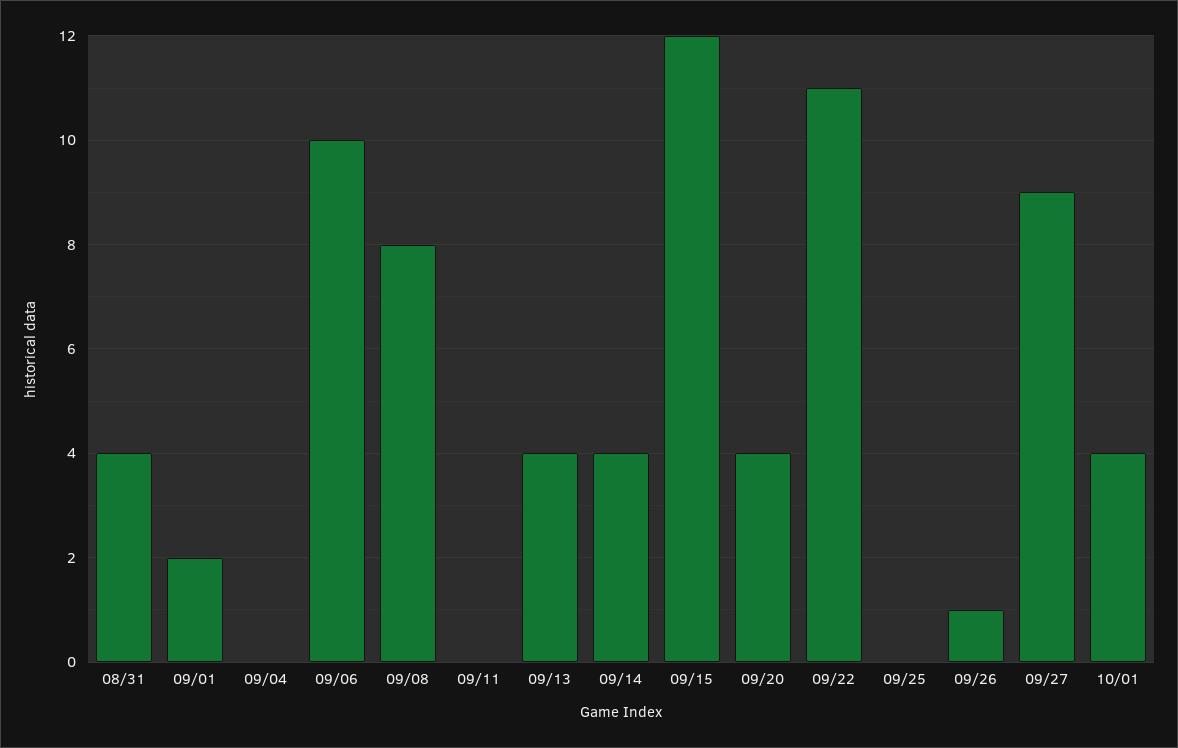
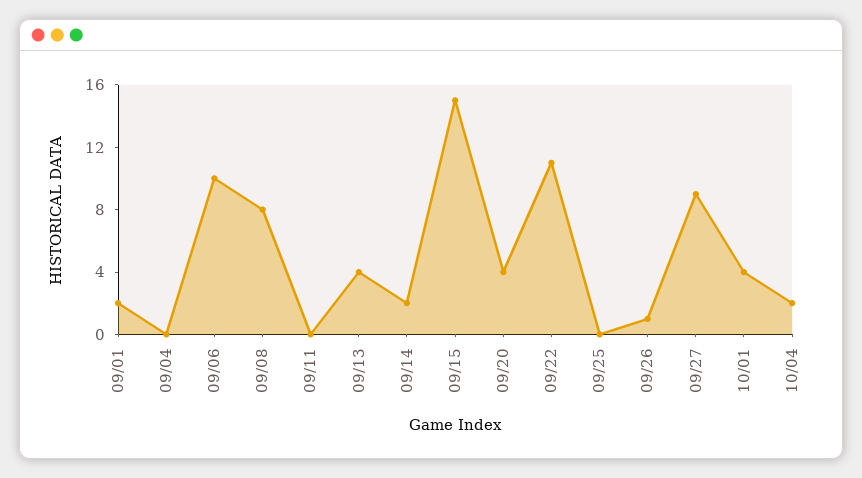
08/31: 4 -> none
09/14: 4 -> 2
09/15: 12 -> 15
10/04: none -> 2

